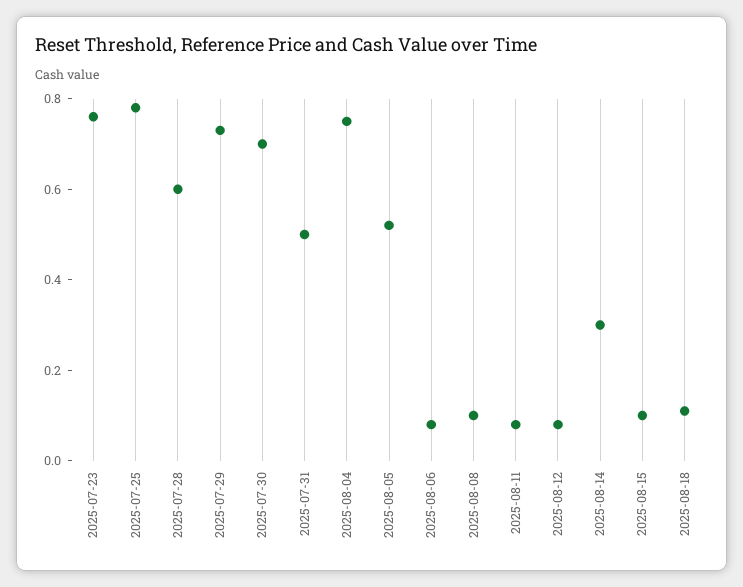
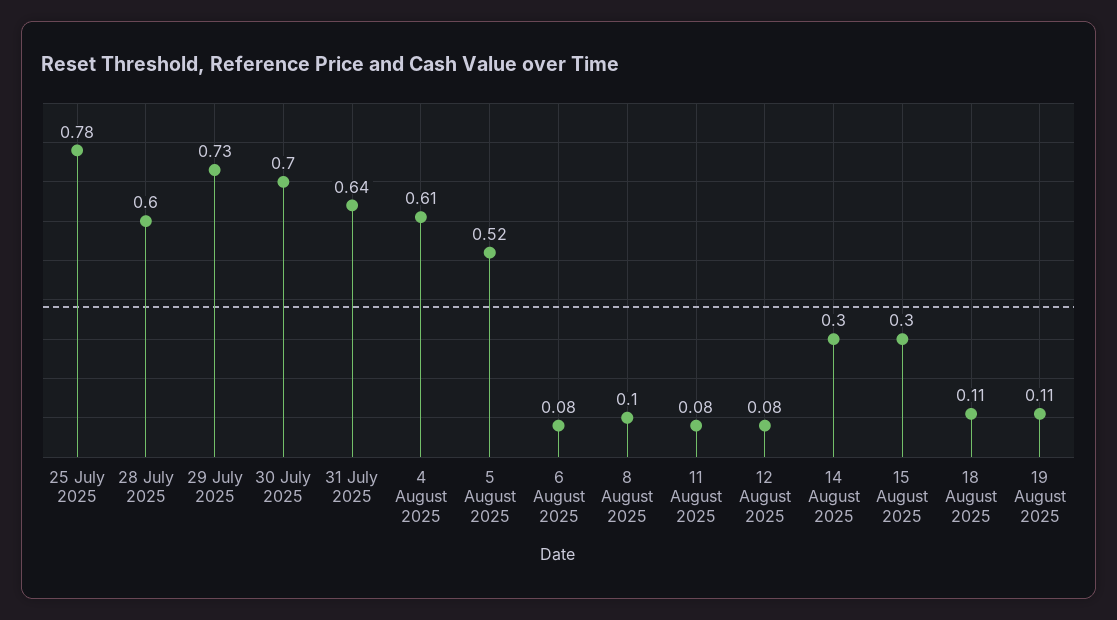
2025-07-23: 0.75 -> none
2025-07-31: 0.5 -> 0.64
2025-08-04: 0.75 -> 0.61
2025-08-15: 0.1 -> 0.3
19 August 2025: none -> 0.11

